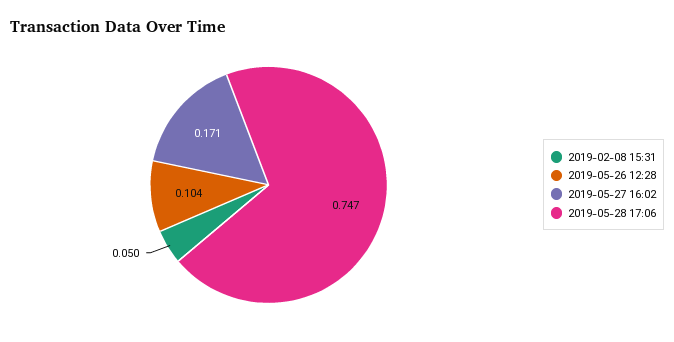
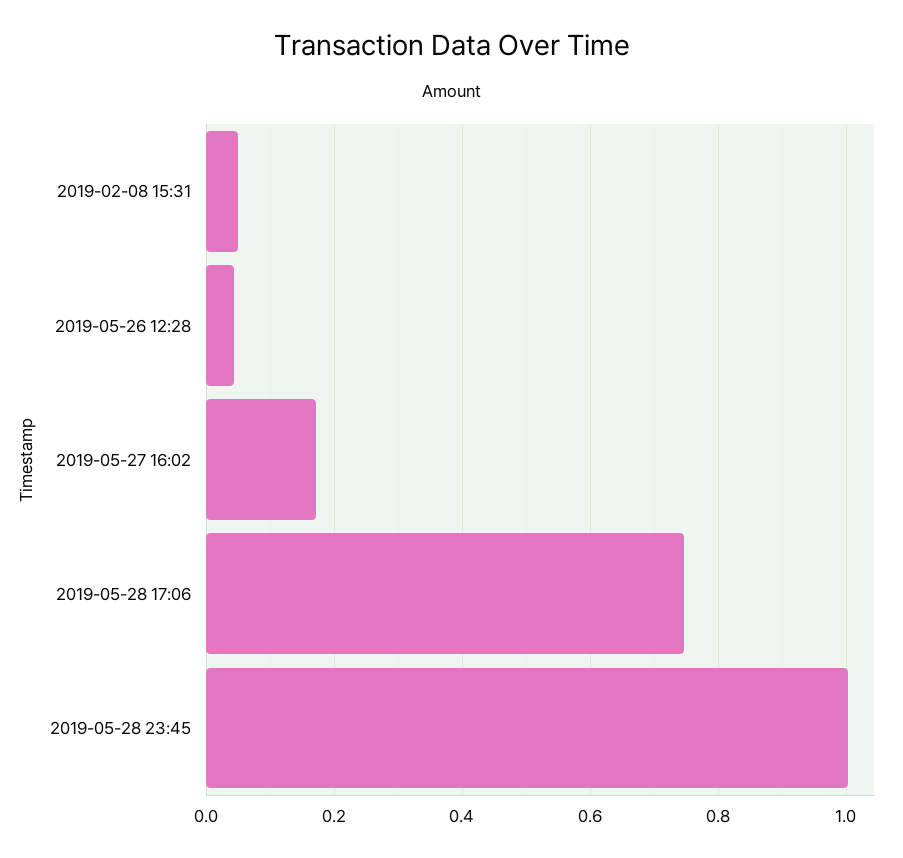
2019-05-26 12:28: 0.104 -> 0.04
2019-05-28 23:45: none -> 1

